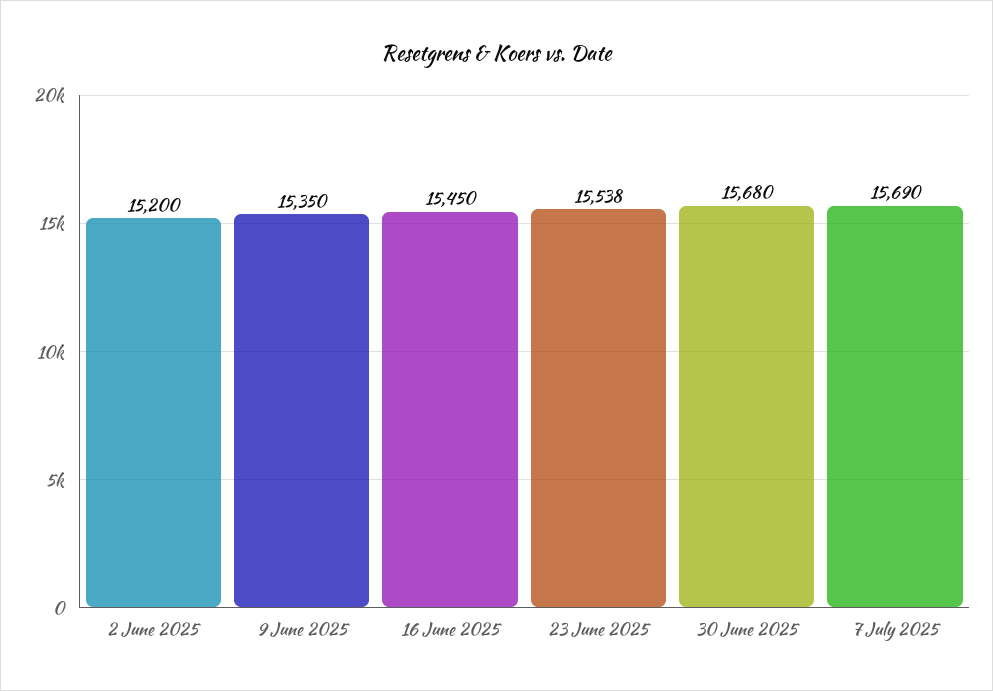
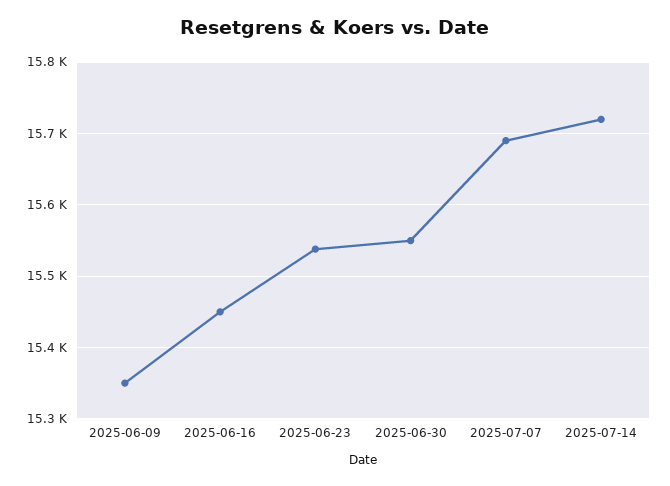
2 June 2025: 15200 -> none
30 June 2025: 15680 -> 15550
2025-07-14: none -> 15720

